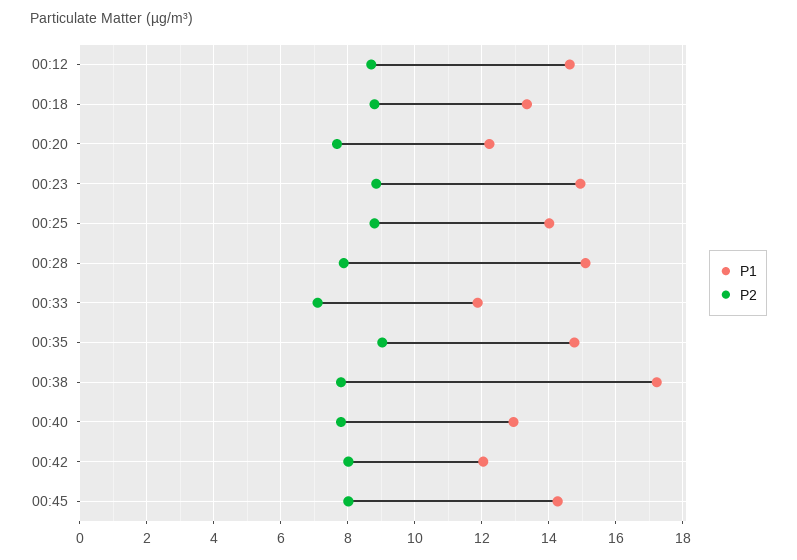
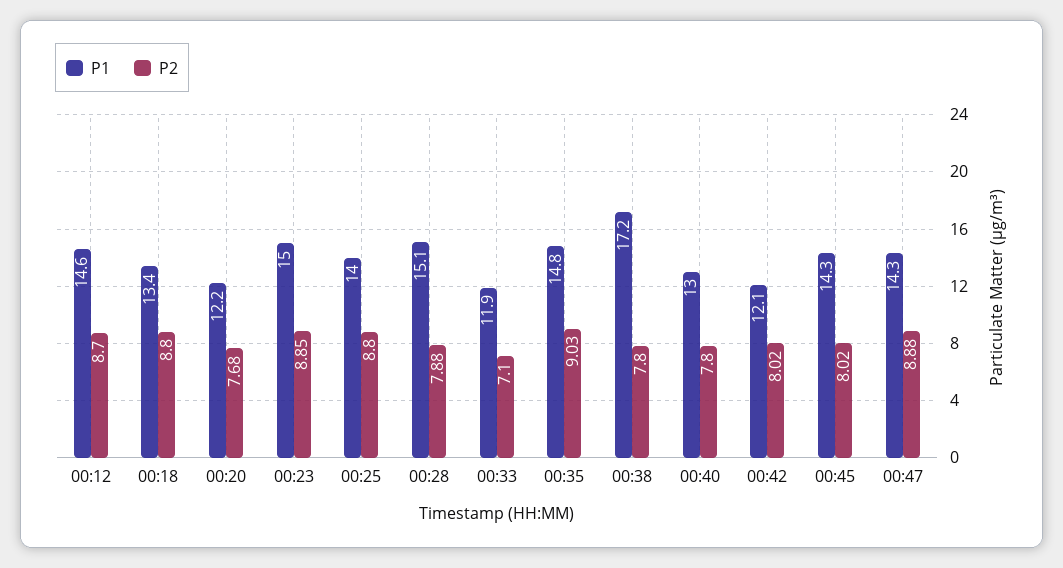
P1, 00:47: none -> 14.3
P2, 00:47: none -> 8.88

